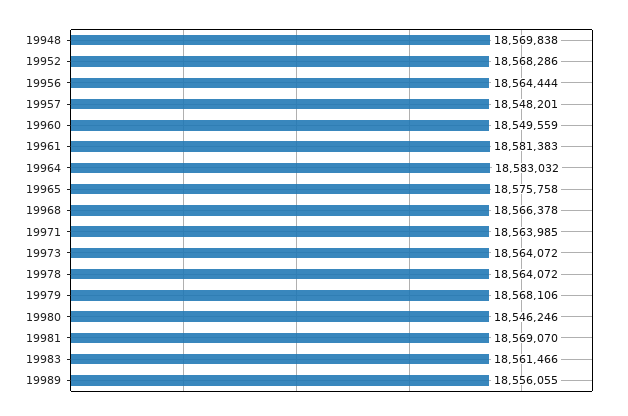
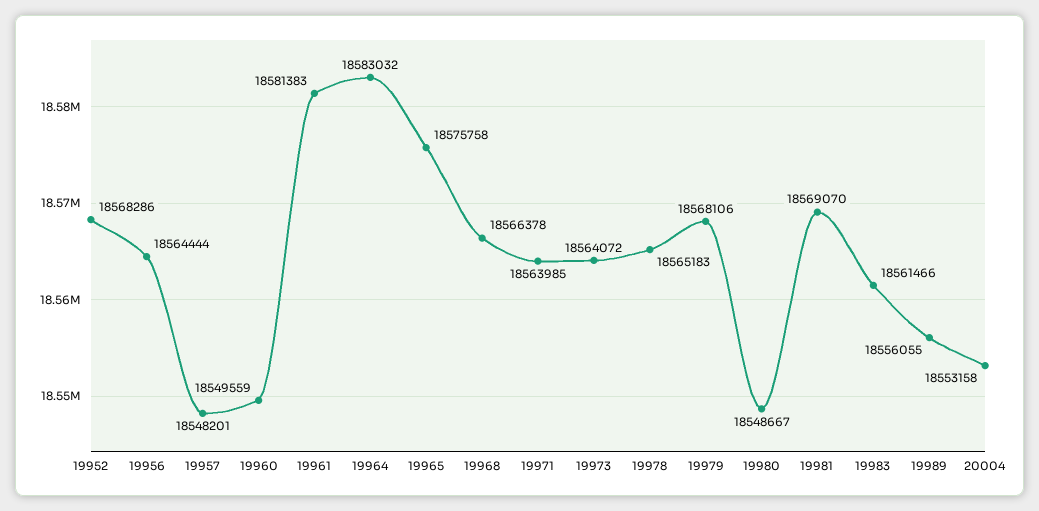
19948: 18569838 -> none
19978: 18564072 -> 18565183
19980: 18546246 -> 18548667
20004: none -> 18553158

